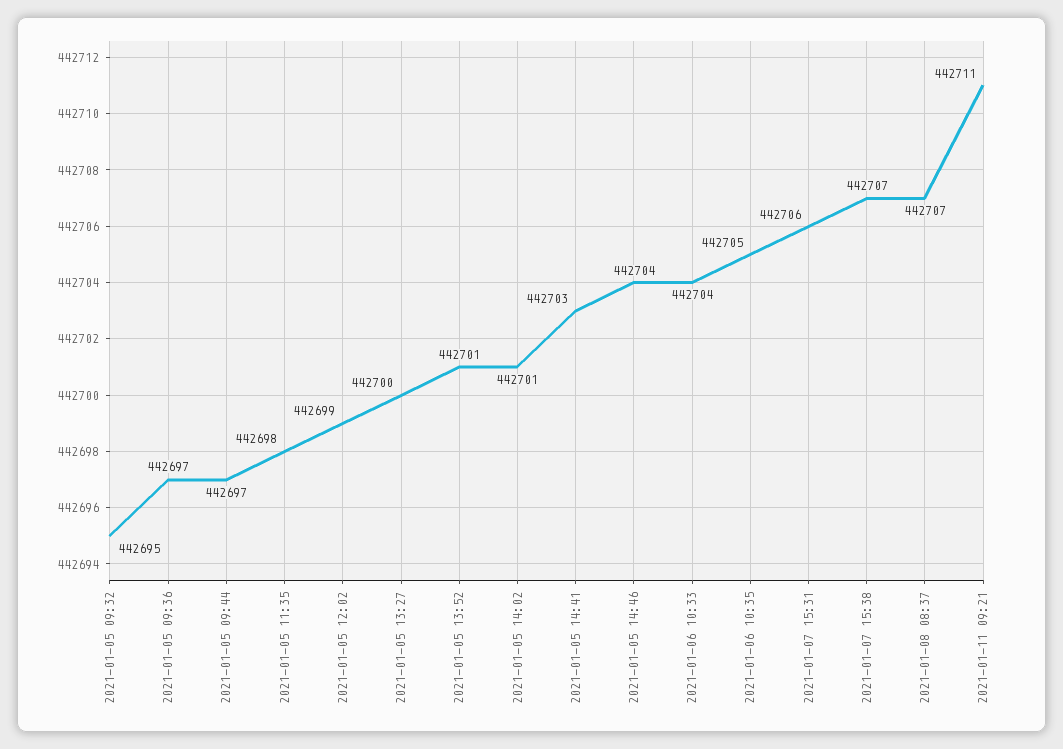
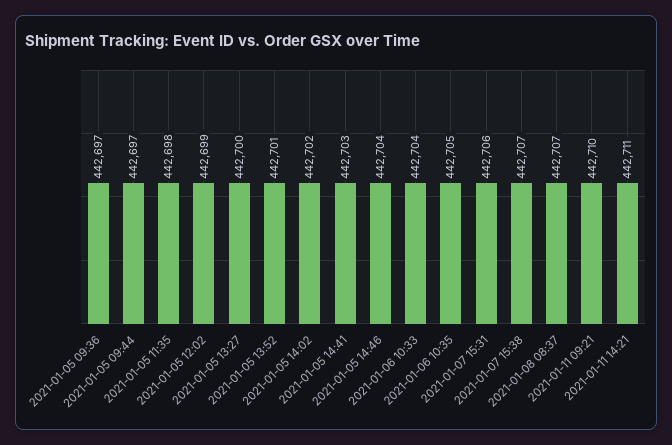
2021-01-05 09:32: 442695 -> none
2021-01-05 14:02: 442701 -> 442702
2021-01-11 09:21: 442711 -> 442710
2021-01-11 14:21: none -> 442711

